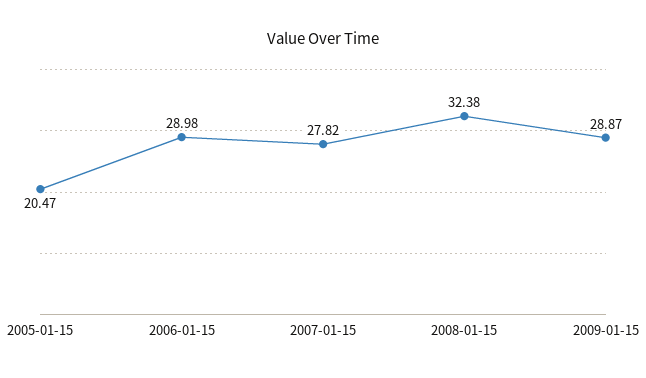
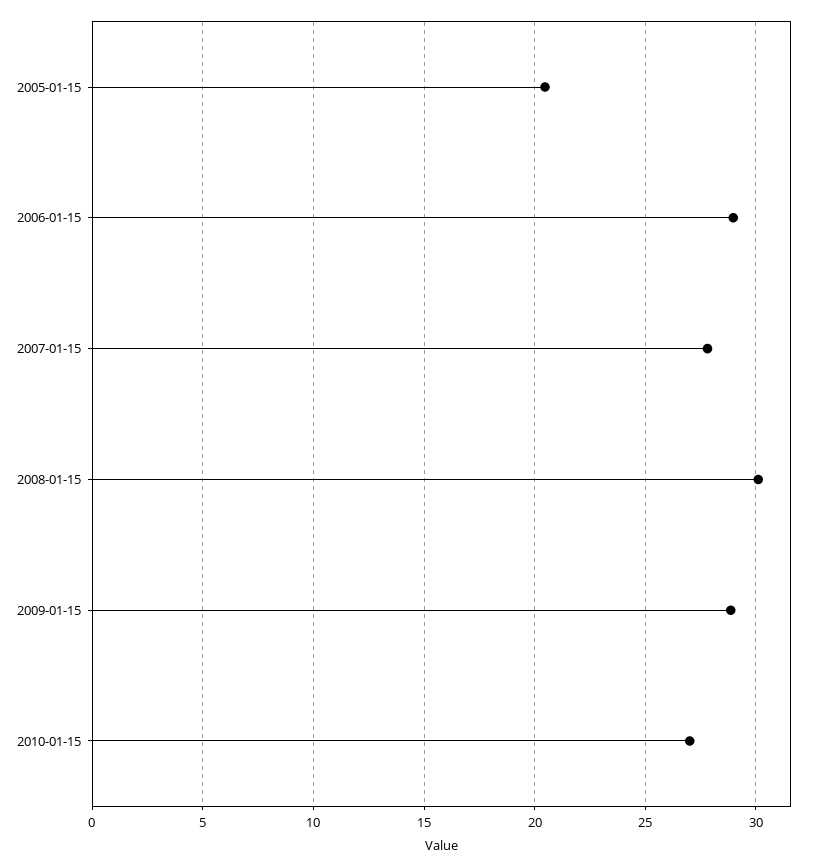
2008-01-15: 32.38 -> 30
2010-01-15: none -> 27

